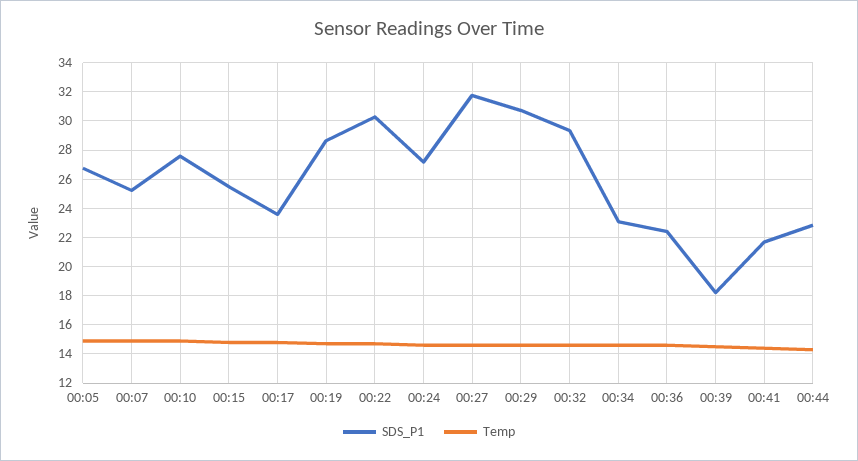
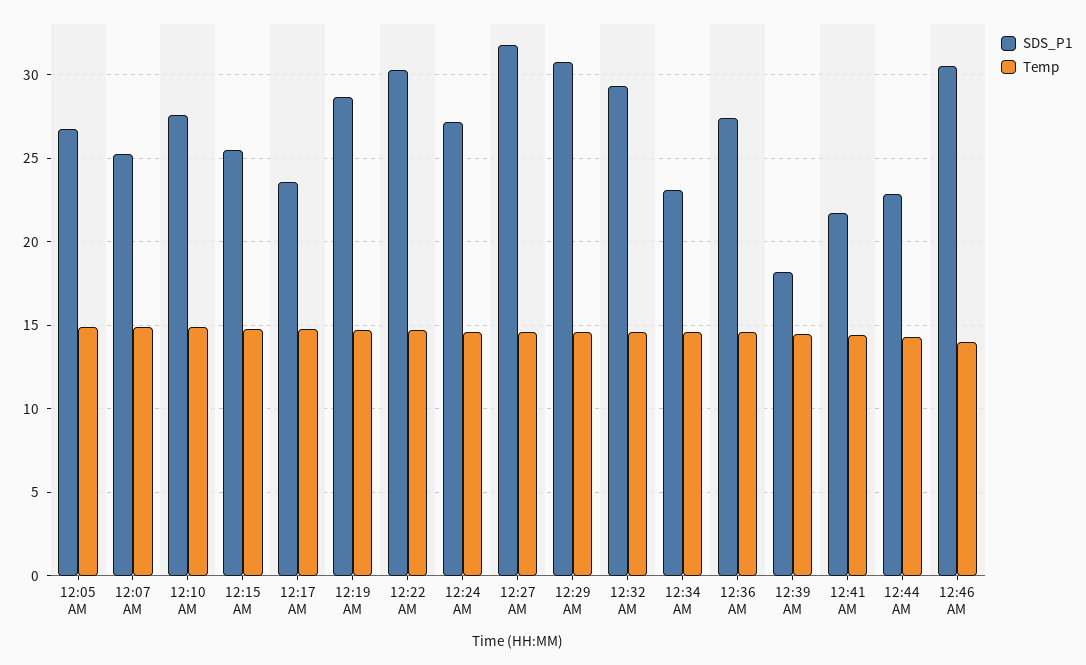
SDS_P1, 00:36: 22.5 -> 27.5
SDS_P1, 12:46 AM: none -> 30.5
Temp, 12:46 AM: none -> 14

